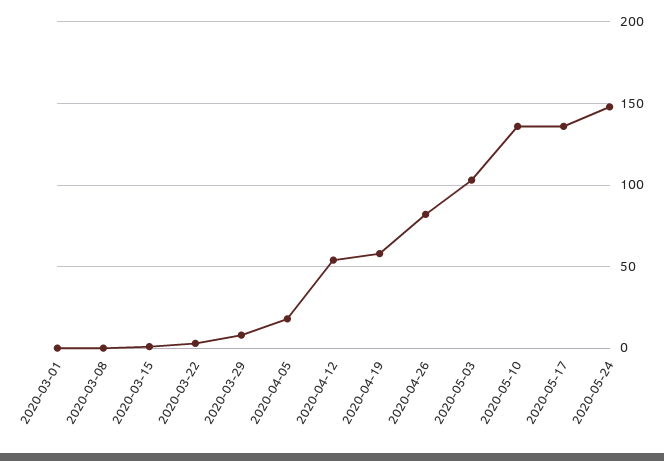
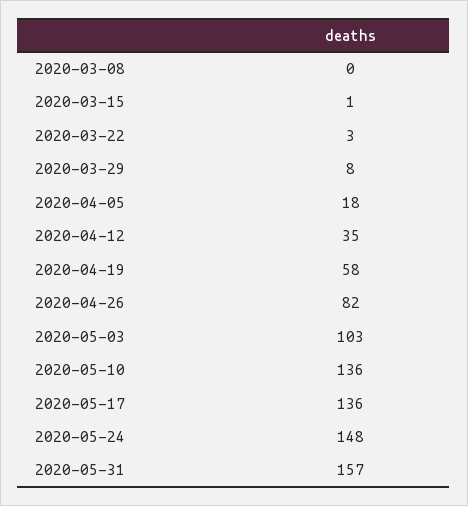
2020-03-01: 0 -> none
2020-04-12: 55 -> 35
2020-05-31: none -> 157

